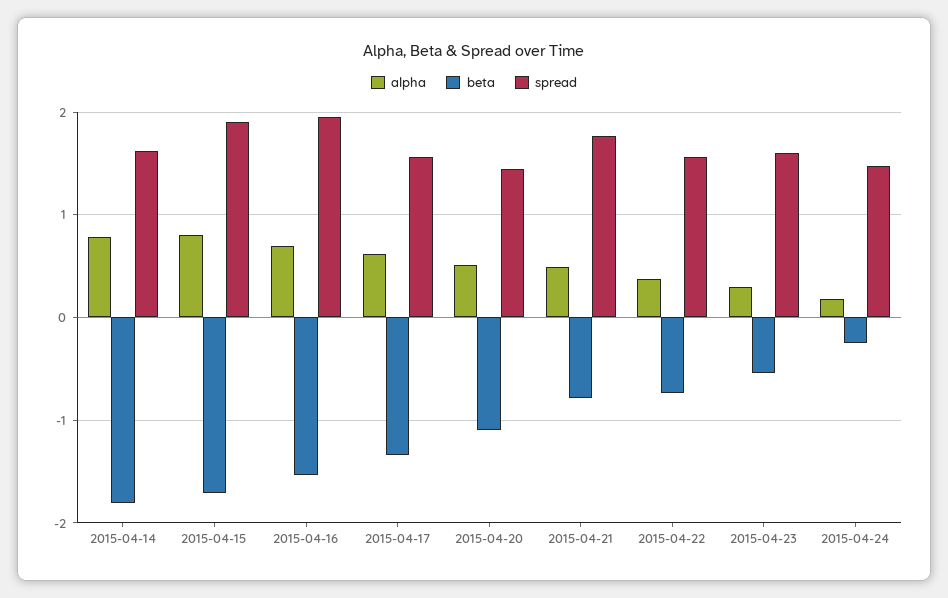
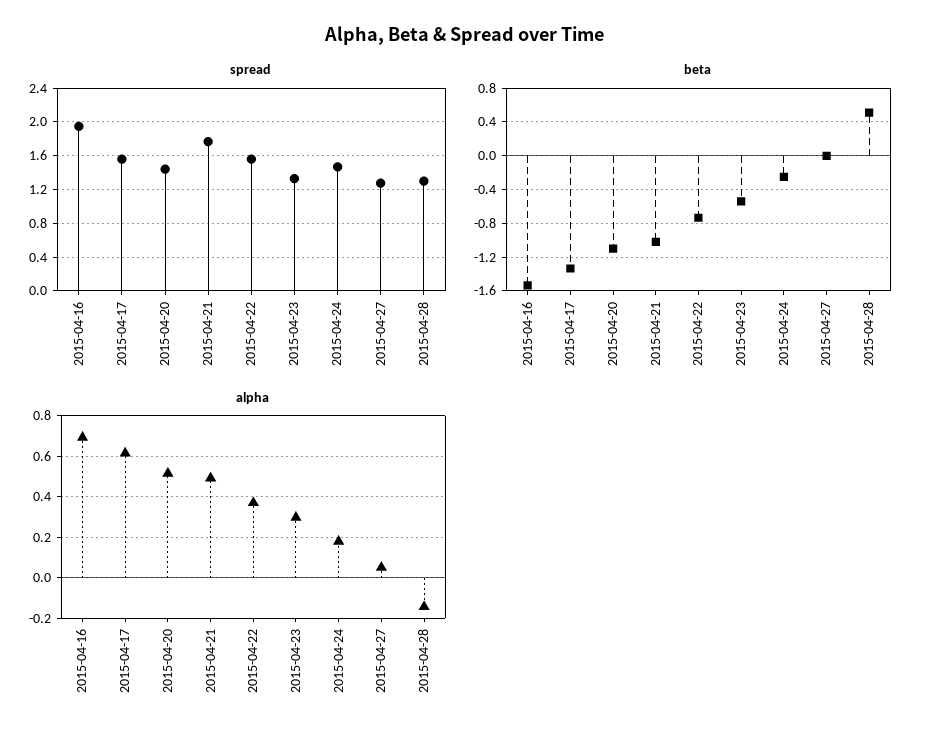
alpha, 2015-04-14: 0.8 -> none
beta, 2015-04-14: -1.8 -> none
spread, 2015-04-14: 1.6 -> none
alpha, 2015-04-15: 0.8 -> none
beta, 2015-04-15: -1.7 -> none
spread, 2015-04-15: 1.9 -> none
beta, 2015-04-21: -0.8 -> -1
spread, 2015-04-23: 1.6 -> 1.3
spread, 2015-04-27: none -> 1.3
spread, 2015-04-28: none -> 1.3
beta, 2015-04-27: none -> 0
beta, 2015-04-28: none -> 0.5
alpha, 2015-04-27: none -> 0.05
alpha, 2015-04-28: none -> -0.15

